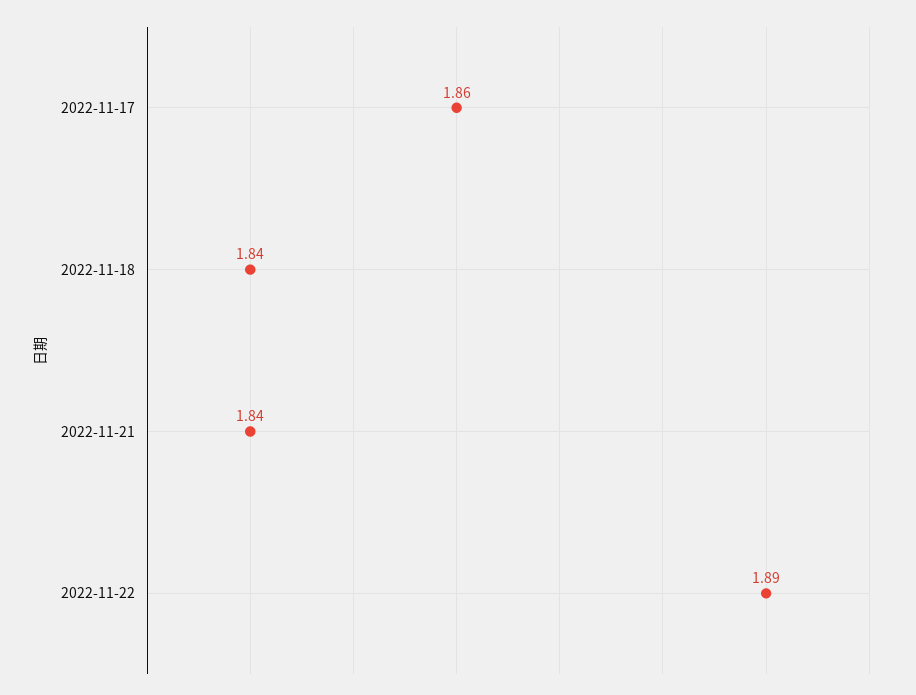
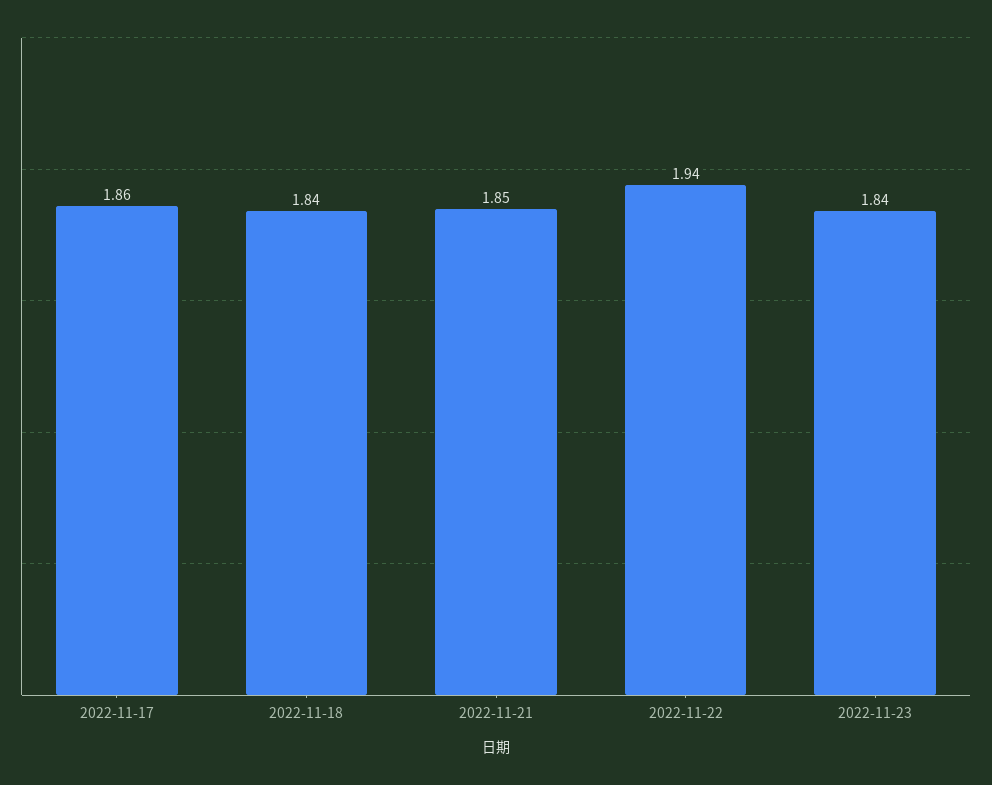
2022-11-21: 1.84 -> 1.85
2022-11-22: 1.89 -> 1.94
2022-11-23: none -> 1.84

